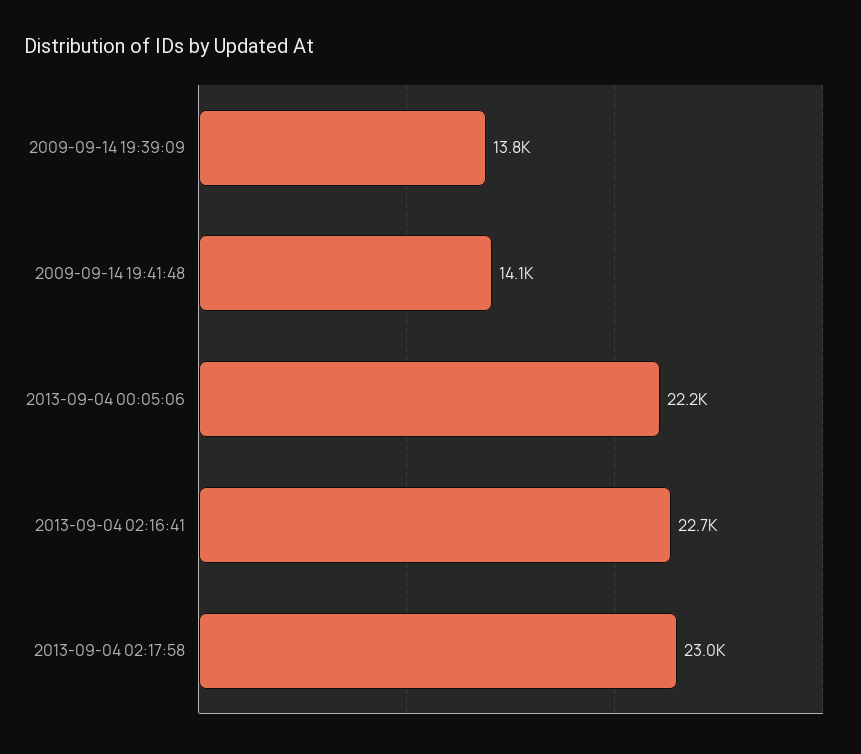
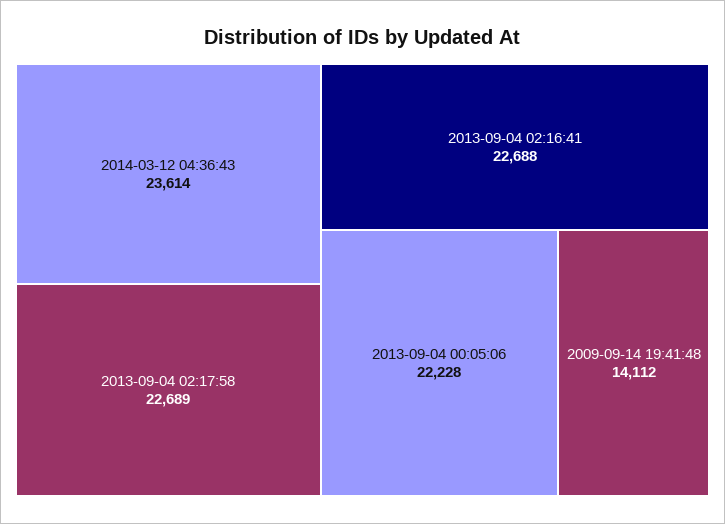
2009-09-14 19:39:09: 13800 -> none
2013-09-04 02:17:58: 23000 -> 22689
2014-03-12 04:36:43: none -> 23614

